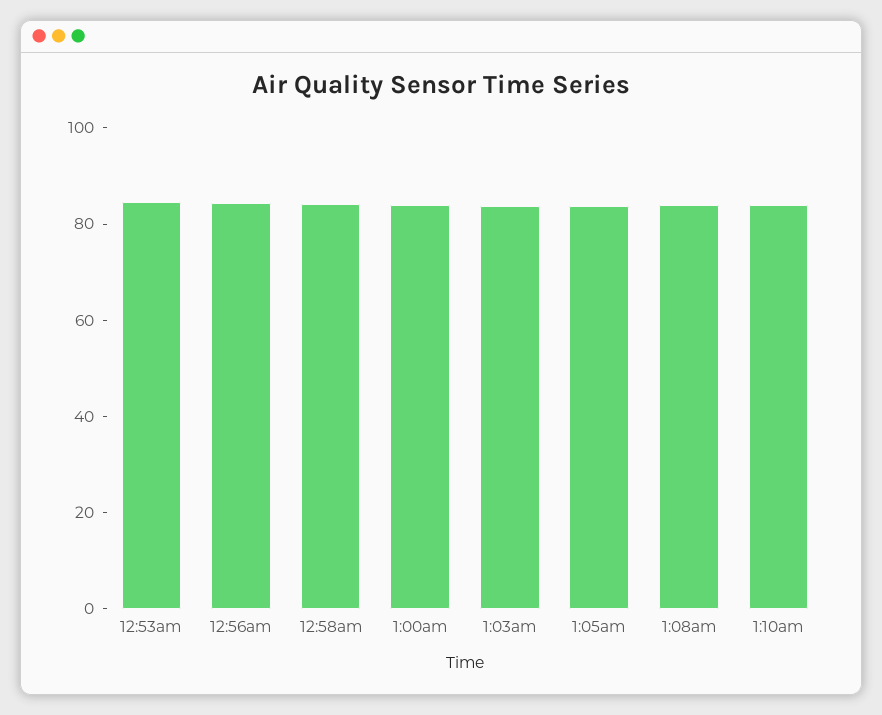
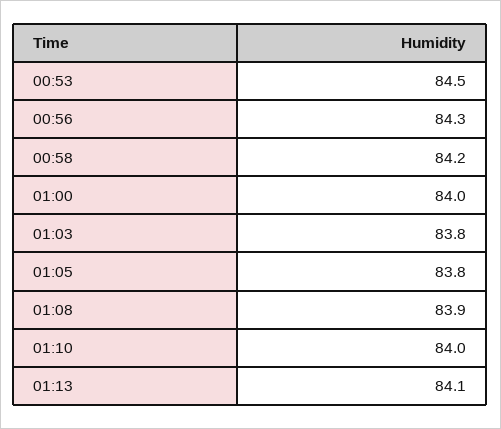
01:13: none -> 84.1

